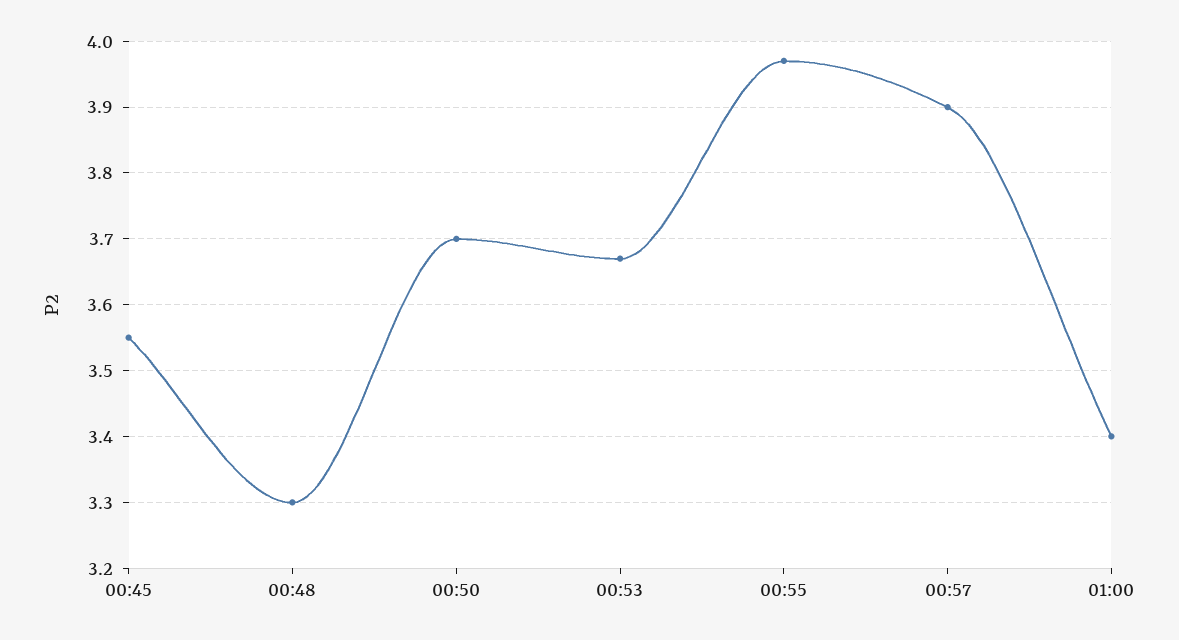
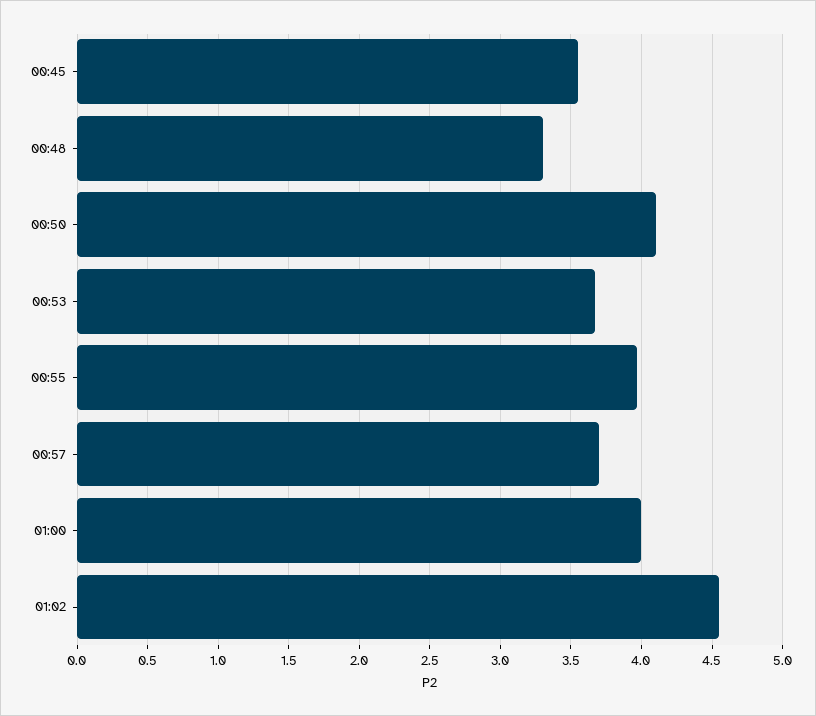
00:50: 3.7 -> 4.1
00:57: 3.9 -> 3.7
01:00: 3.4 -> 4
01:02: none -> 4.55

